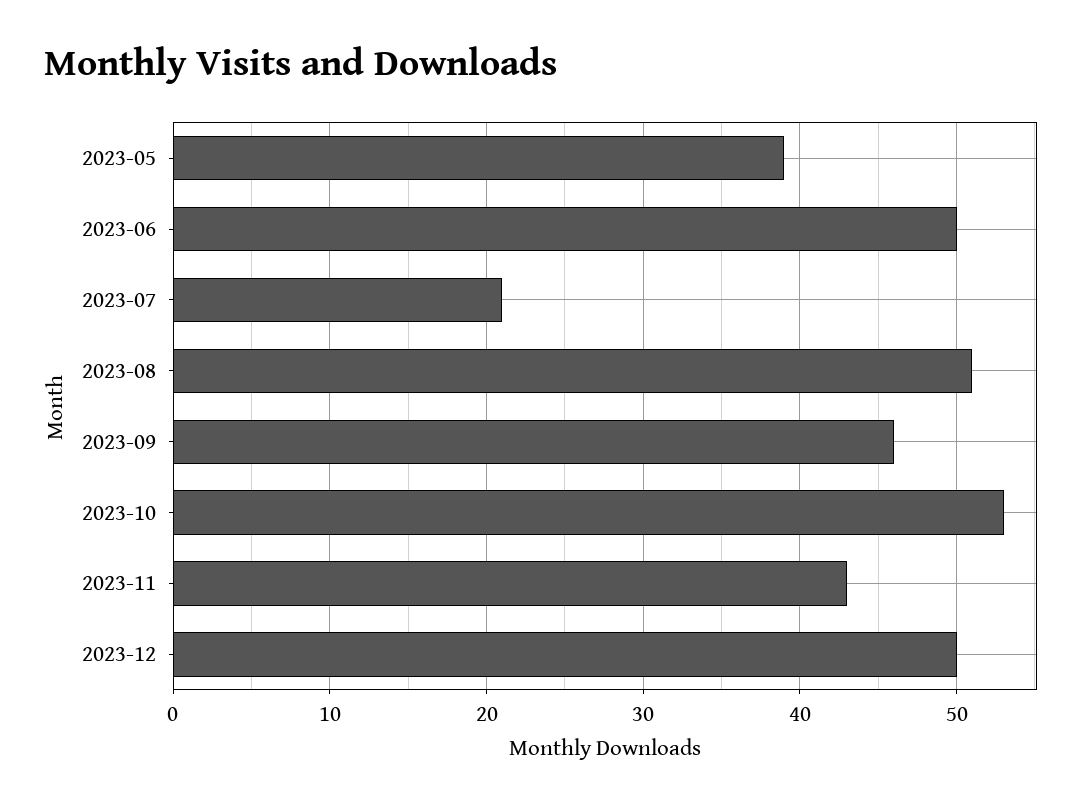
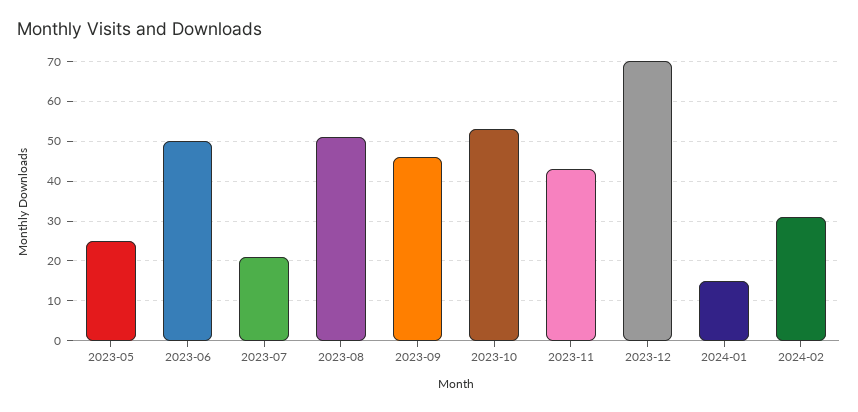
2023-05: 39 -> 25
2023-12: 50 -> 70
2024-01: none -> 15
2024-02: none -> 30

